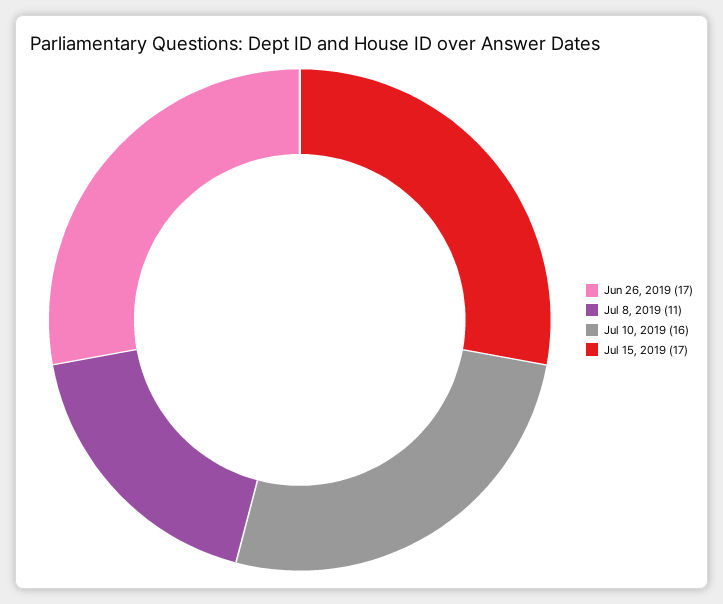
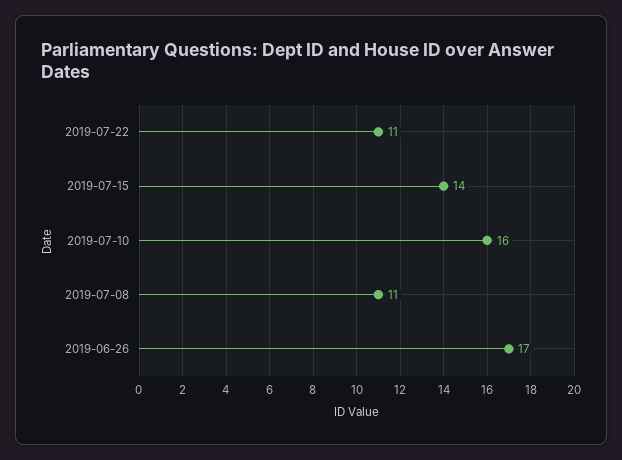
Jul 15, 2019: 17 -> 14
2019-07-22: none -> 11

